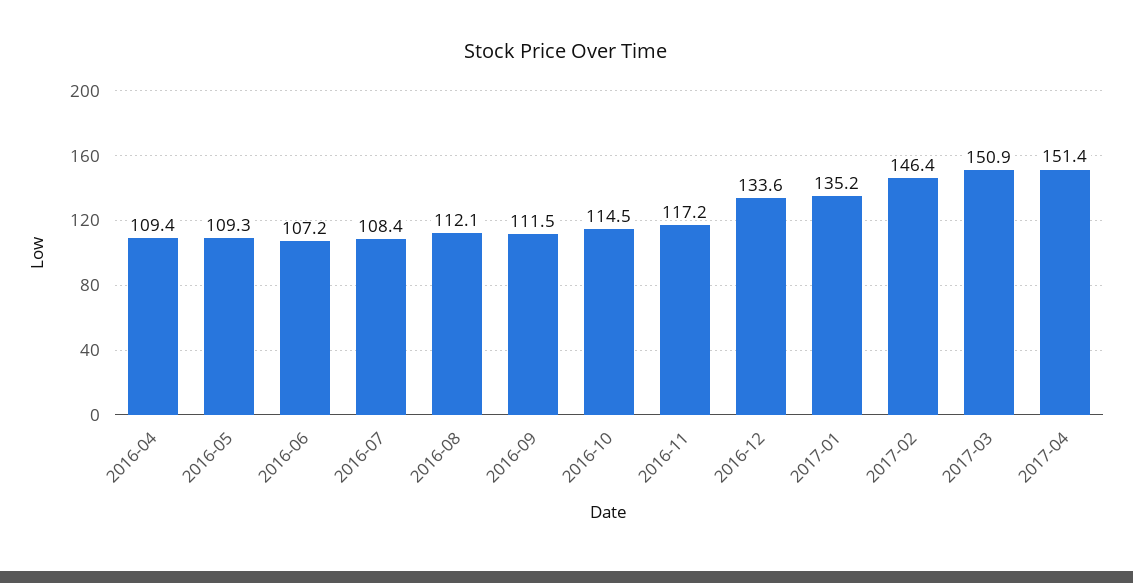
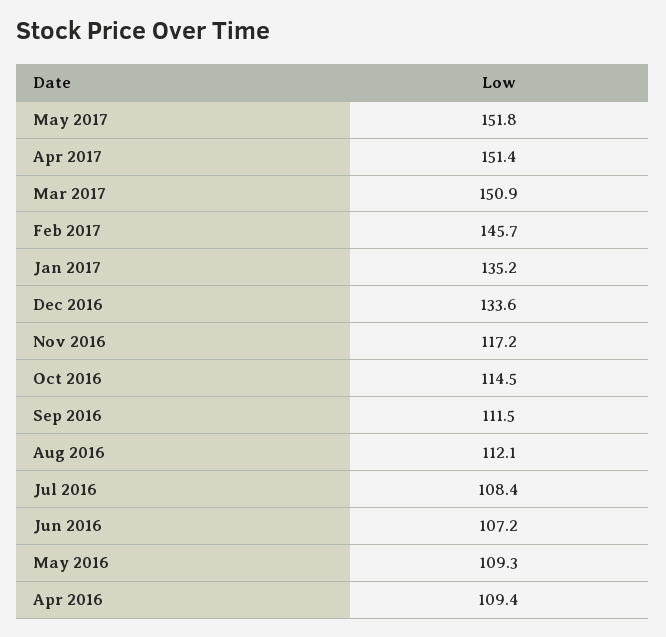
2017-02: 146.4 -> 145.7
May 2017: none -> 151.8

